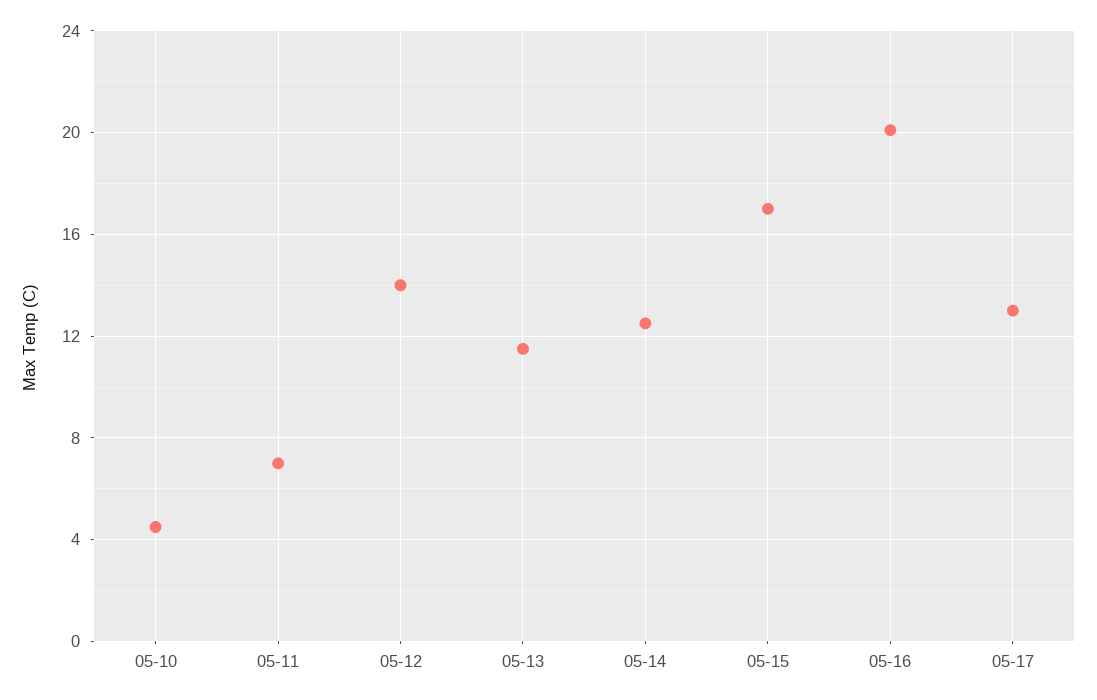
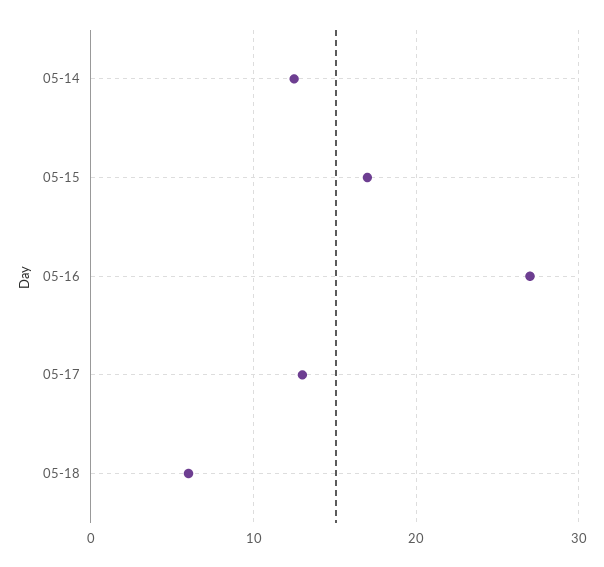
05-10: 4.5 -> none
05-11: 7 -> none
05-12: 14 -> none
05-13: 11.5 -> none
05-16: 20 -> 27
05-18: none -> 6

